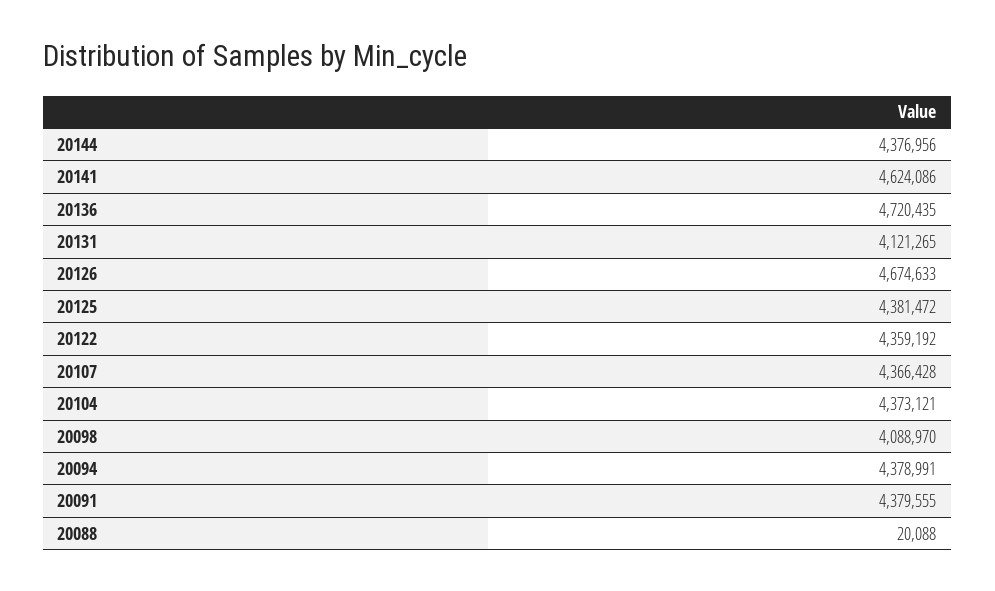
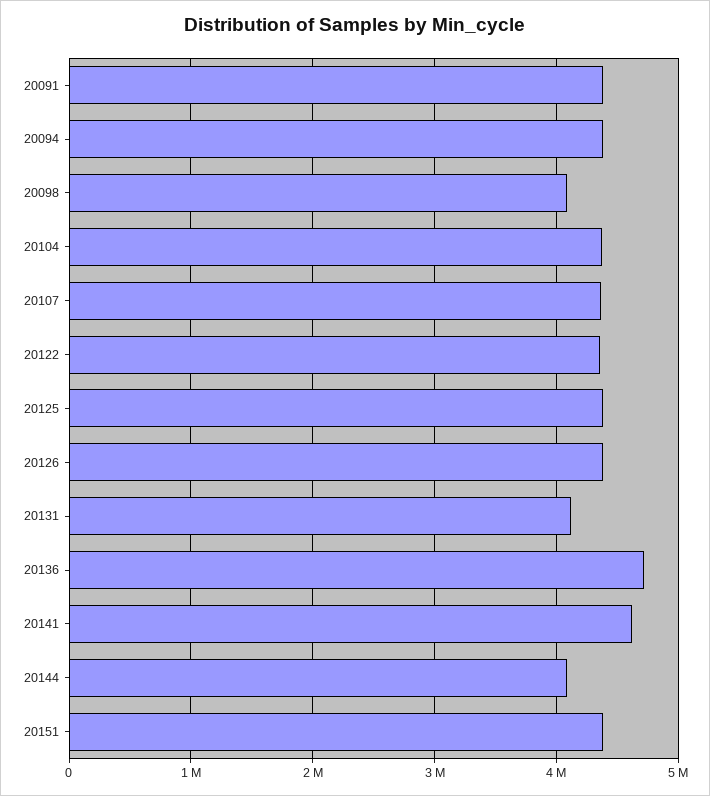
20144: 4376956 -> 4100000
20126: 4674633 -> 4400000
20088: 20088 -> none
20151: none -> 4400000

